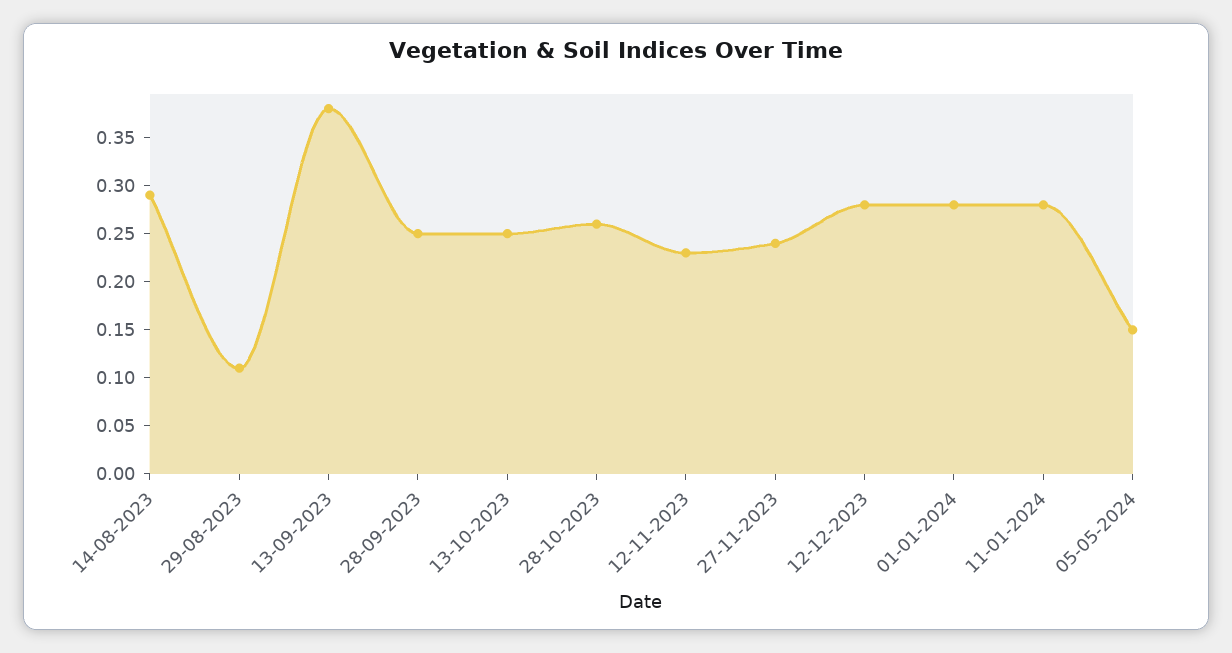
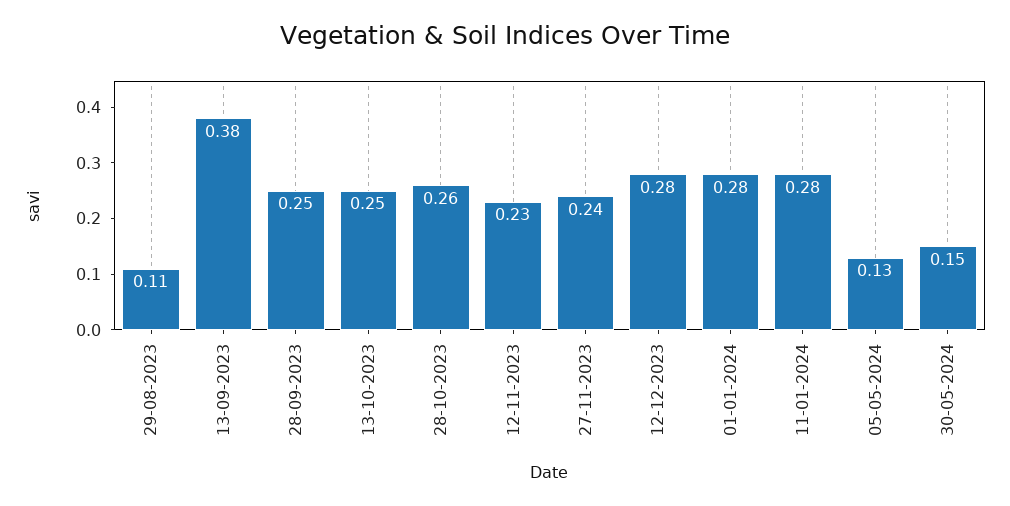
14-08-2023: 0.29 -> none
05-05-2024: 0.15 -> 0.13
30-05-2024: none -> 0.15

